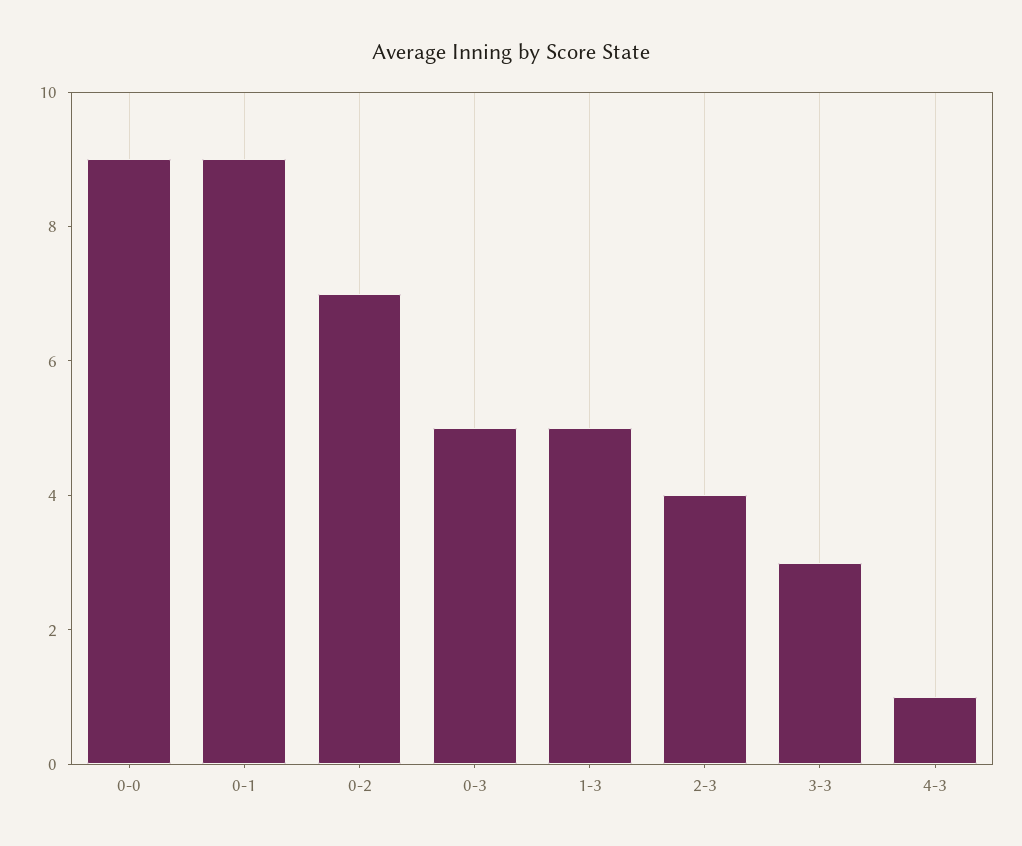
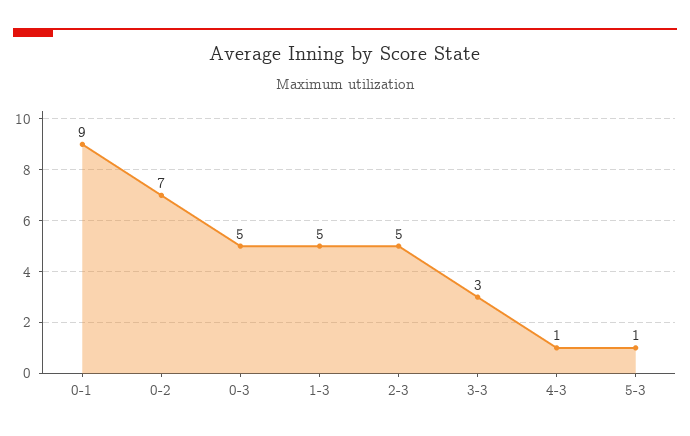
0-0: 9 -> none
2-3: 4 -> 5
5-3: none -> 1

